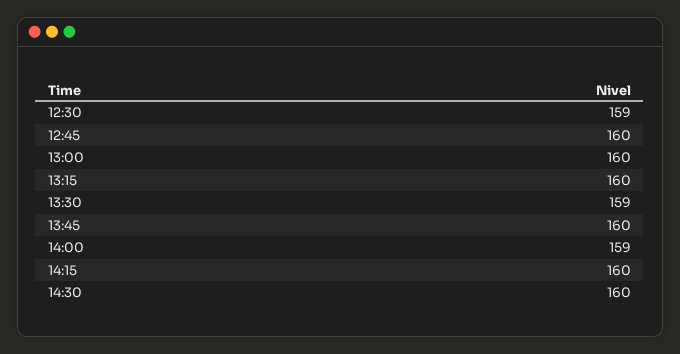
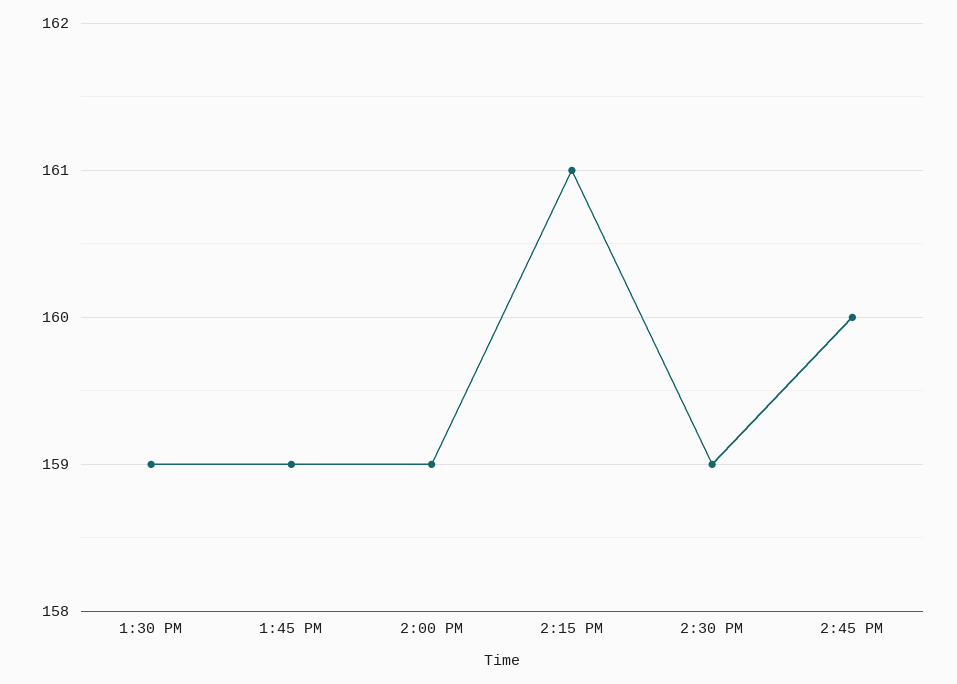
12:30: 159 -> none
12:45: 160 -> none
13:00: 160 -> none
13:15: 160 -> none
13:45: 160 -> 159
14:15: 160 -> 161
14:30: 160 -> 159
2:45 PM: none -> 160

